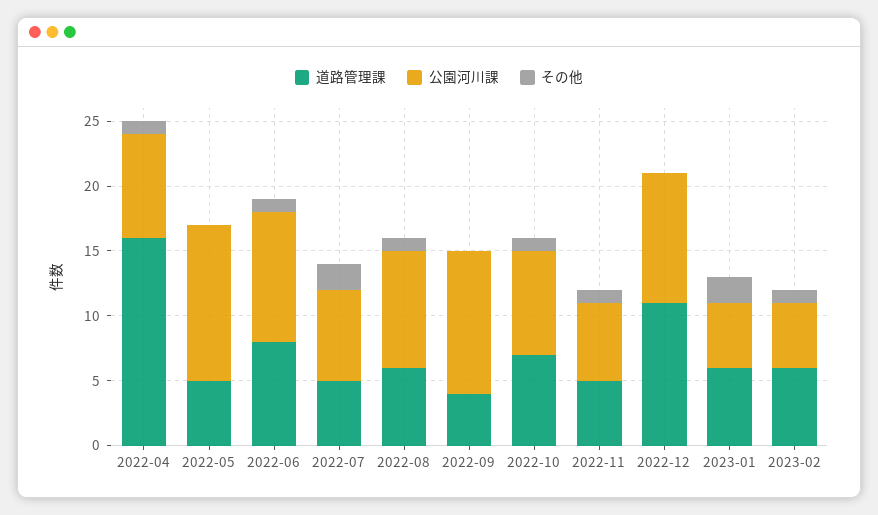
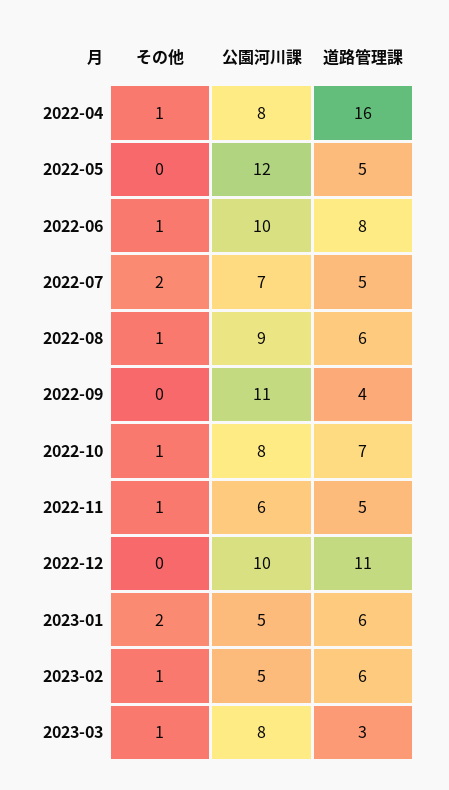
その他, 2023-03: none -> 1
公園河川課, 2023-03: none -> 8
道路管理課, 2023-03: none -> 3

